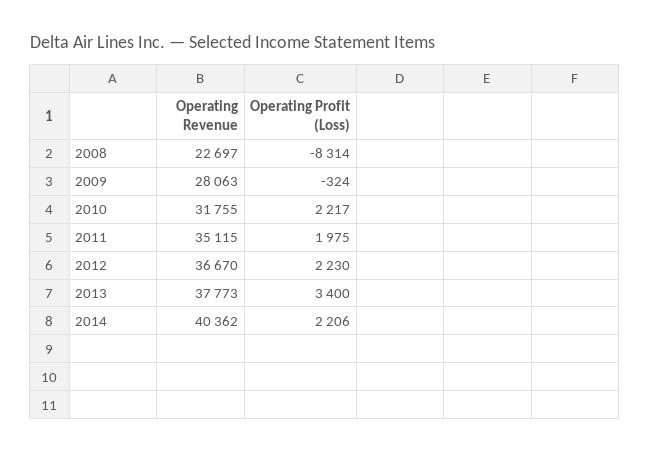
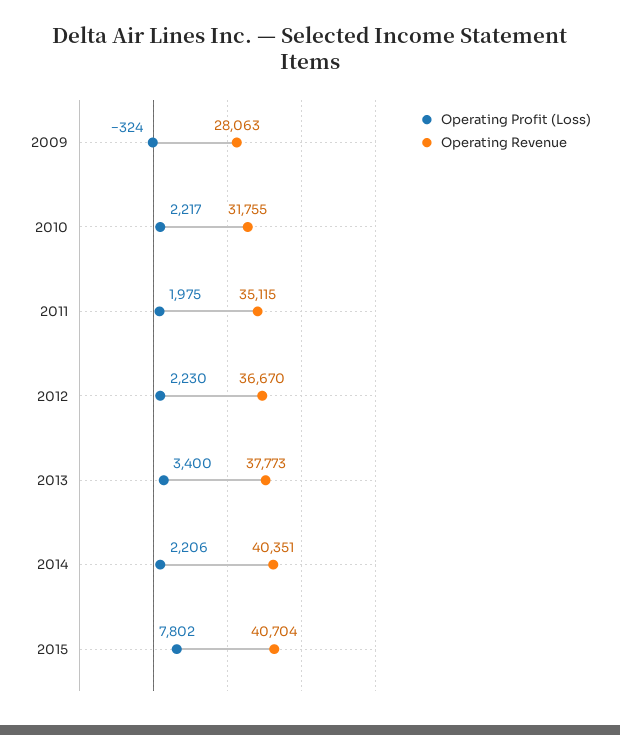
Operating Revenue, 2008: 22697 -> none
Operating Profit (Loss), 2008: -8314 -> none
Operating Revenue, 2014: 40362 -> 40351
Operating Profit (Loss), 2015: none -> 7802
Operating Revenue, 2015: none -> 40704

